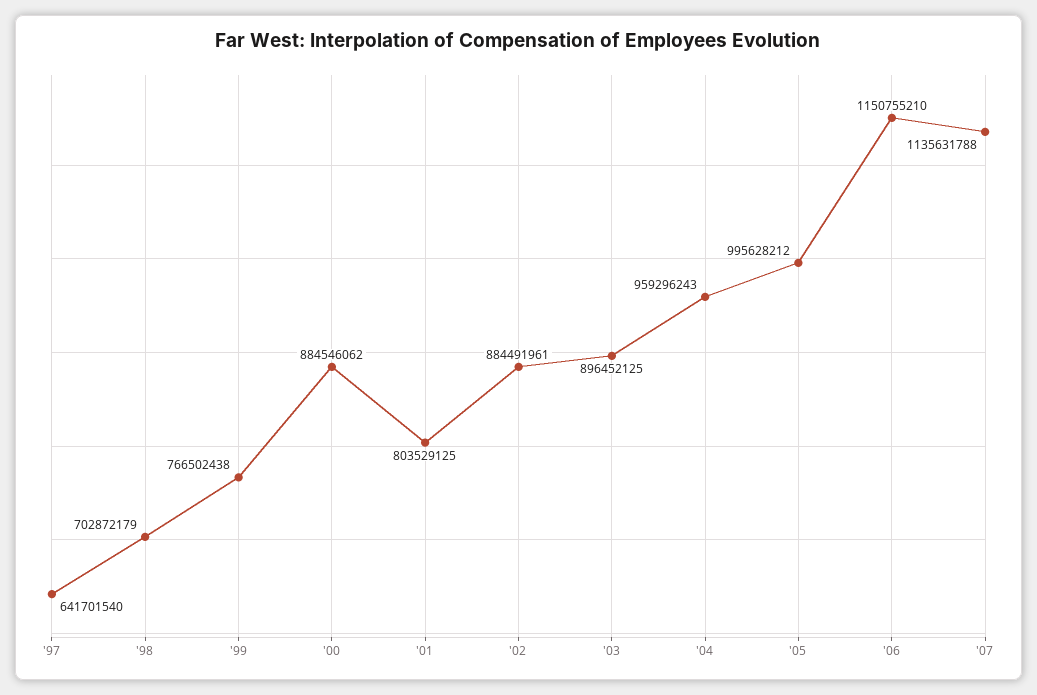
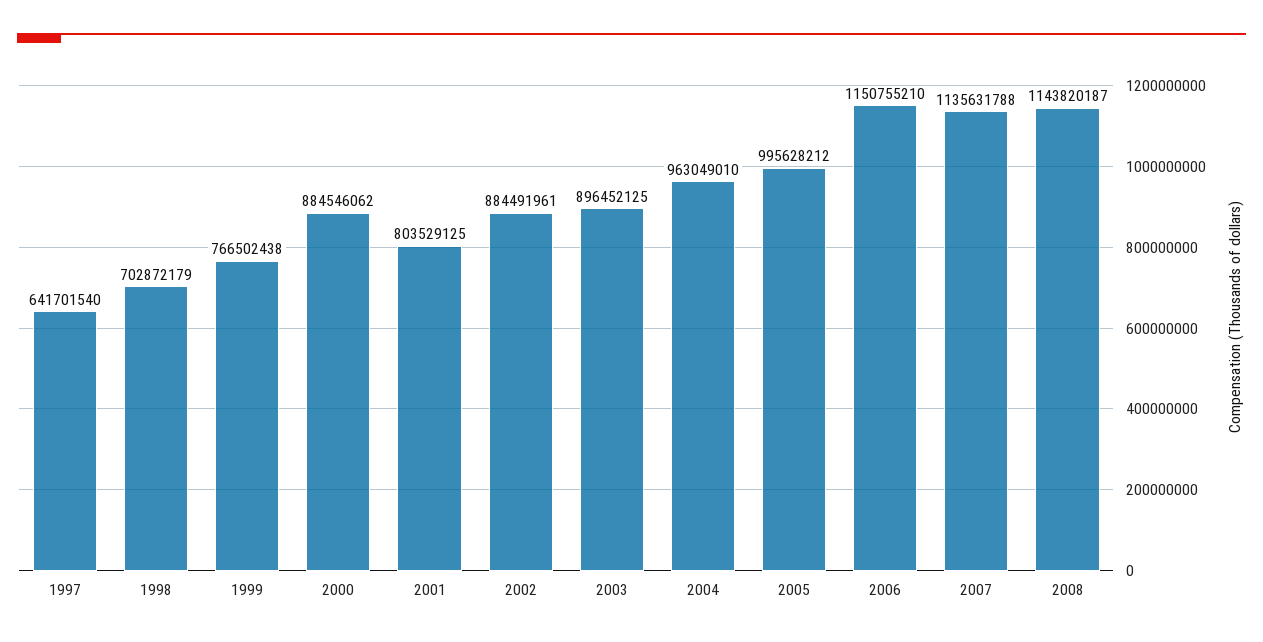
'04: 959296243 -> 963049010
2008: none -> 1143820187

